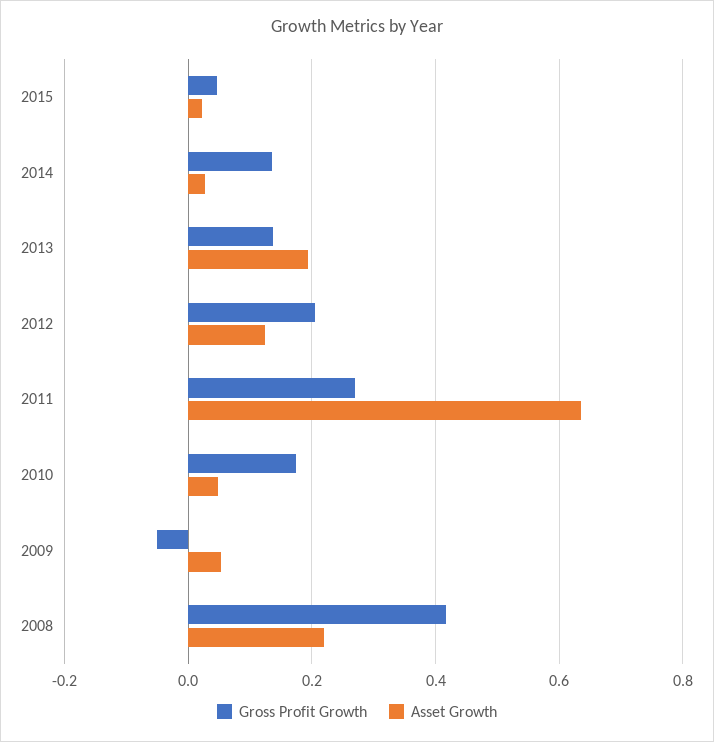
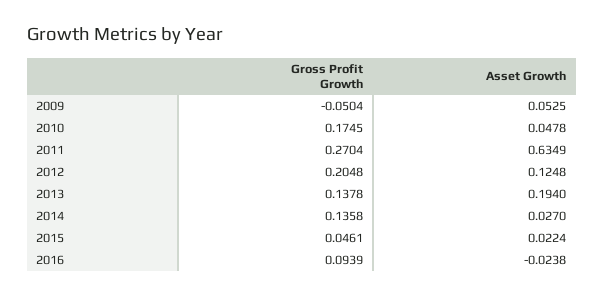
Gross Profit Growth, 2008: 0.42 -> none
Asset Growth, 2008: 0.22 -> none
Gross Profit Growth, 2016: none -> 0.0939
Asset Growth, 2016: none -> -0.0238

